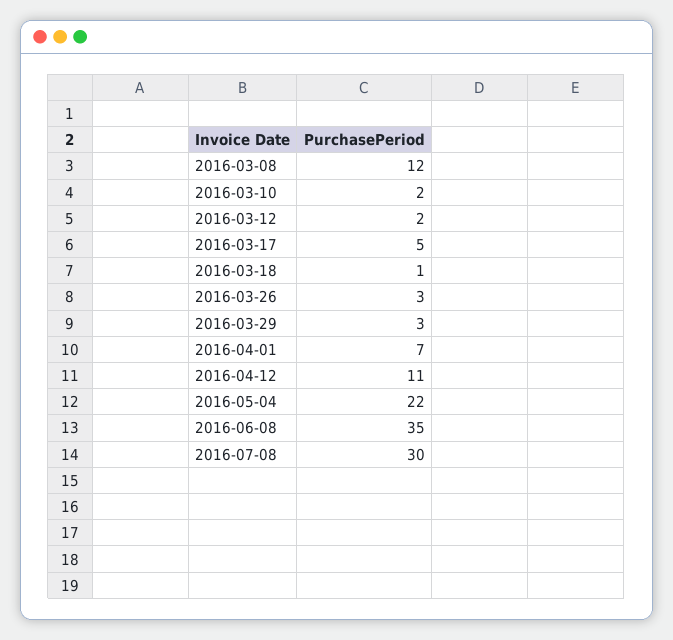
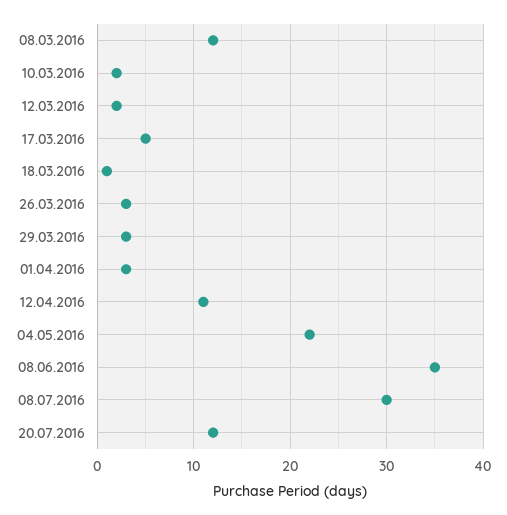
2016-04-01: 7 -> 3
20.07.2016: none -> 12

